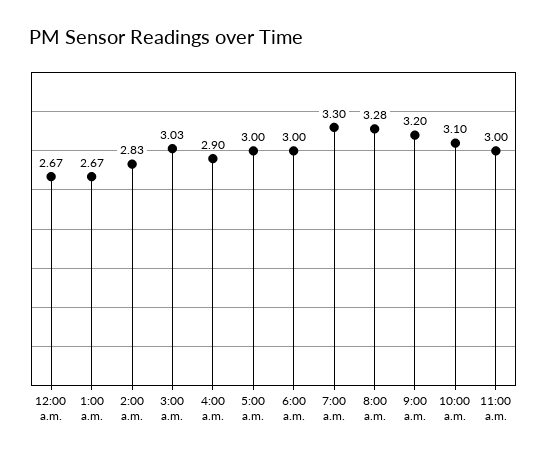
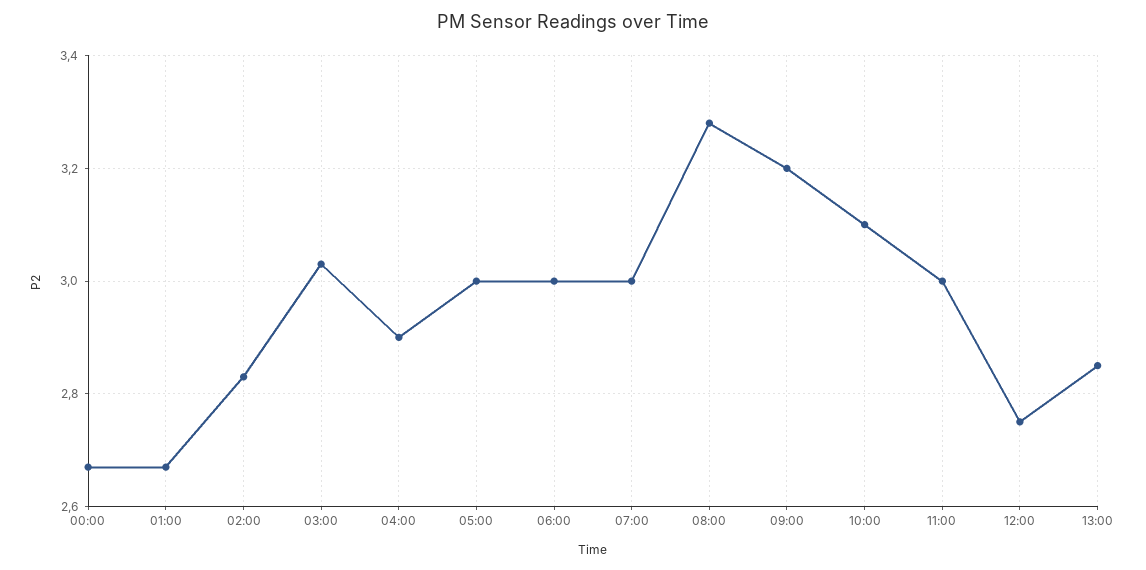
7:00 a.m.: 3.3 -> 3
12:00: none -> 2.75
13:00: none -> 2.85

